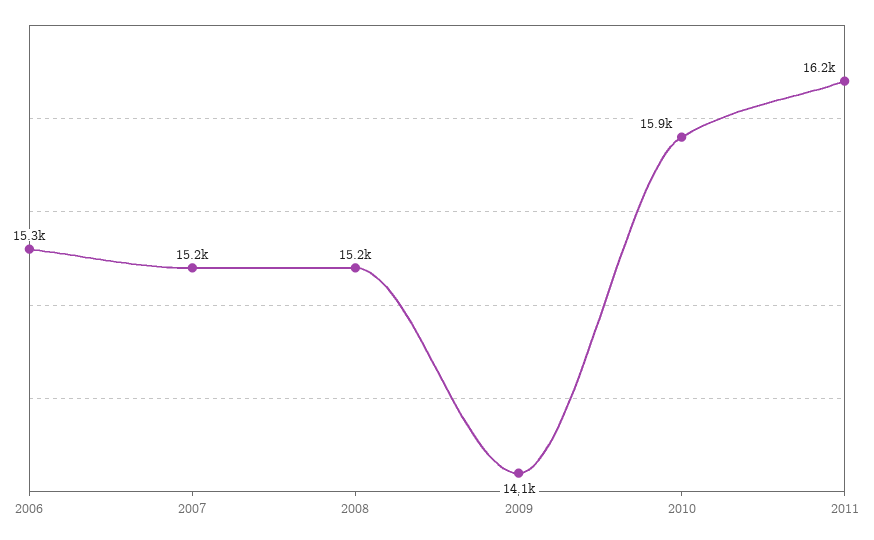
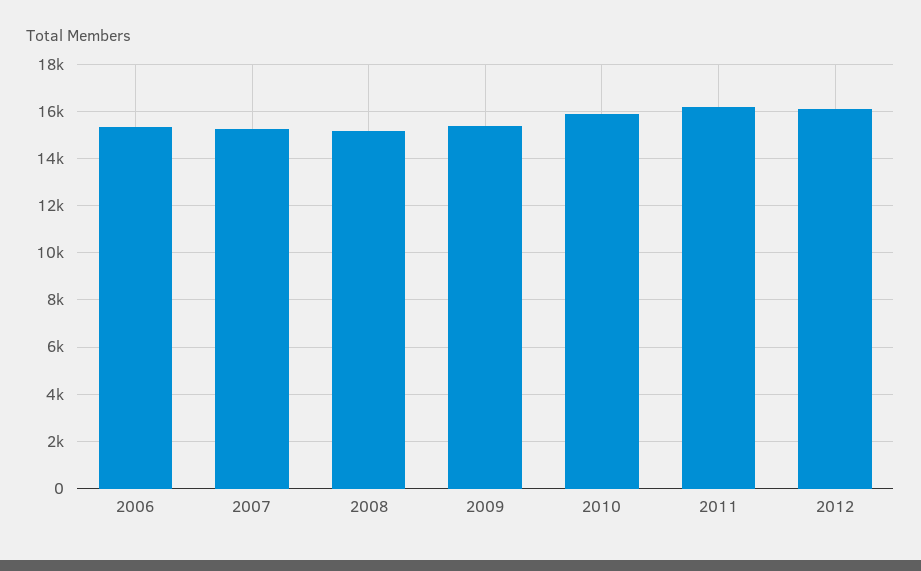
2009: 14100 -> 15500
2012: none -> 16000

